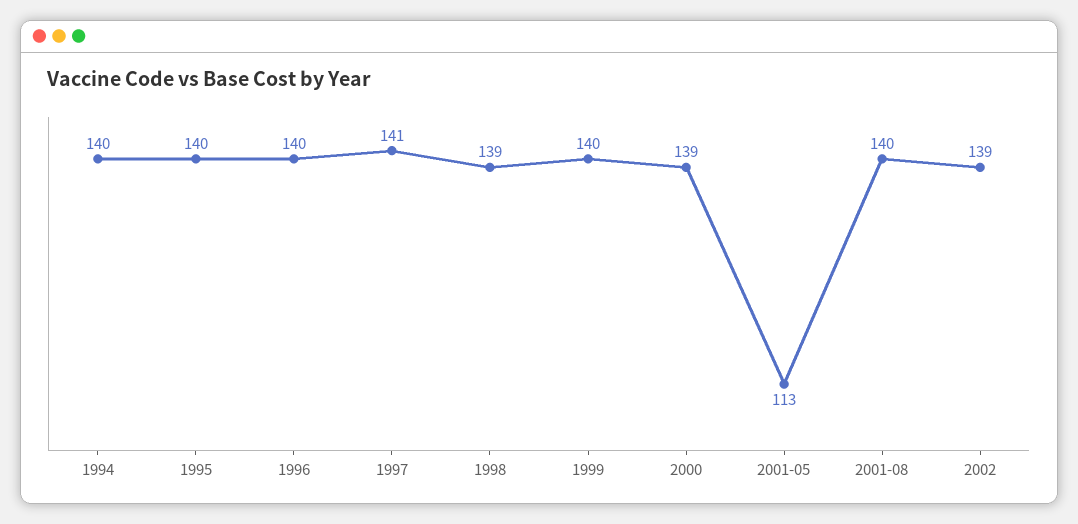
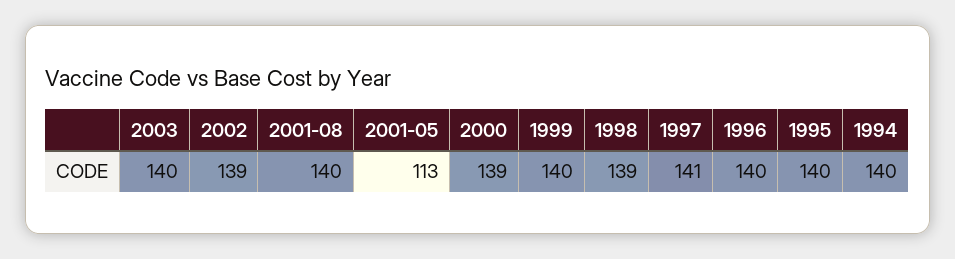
2003: none -> 140

